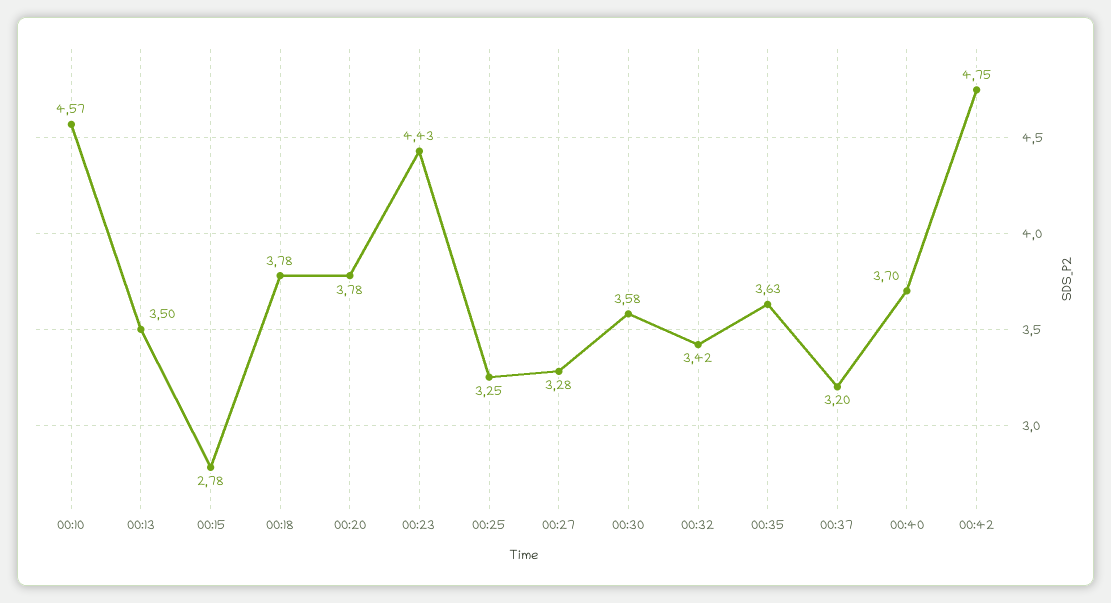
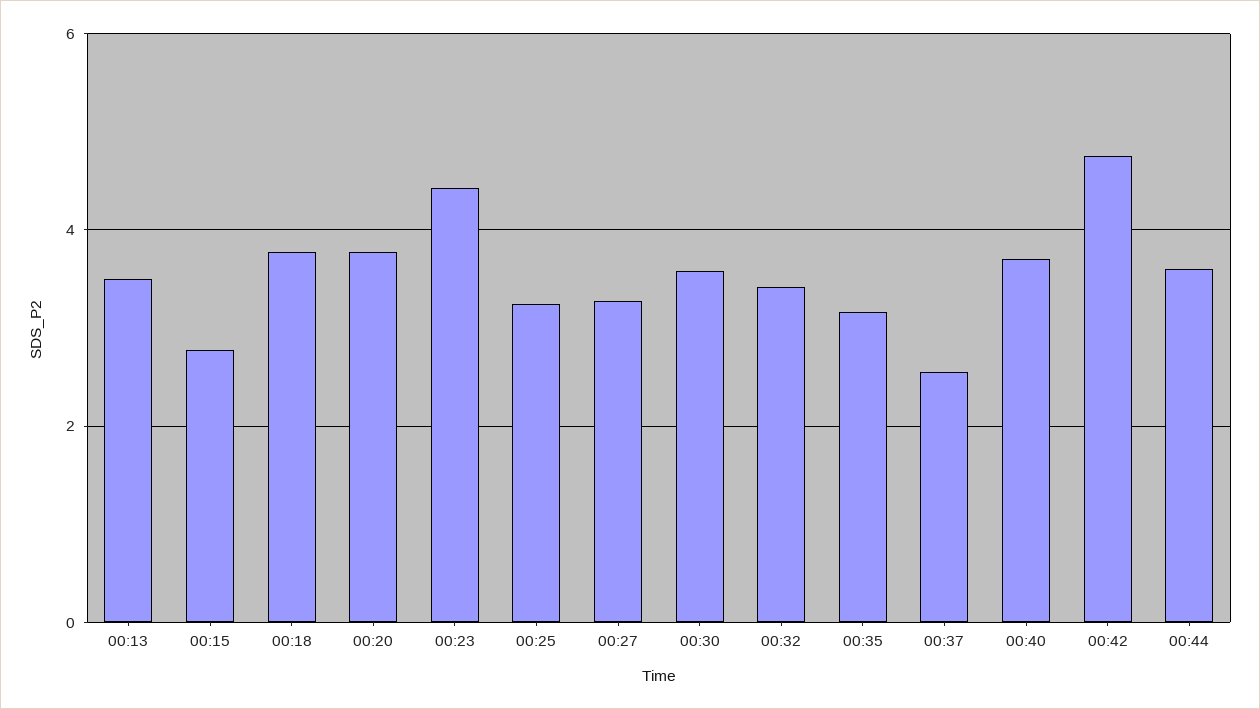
00:10: 4.57 -> none
00:35: 3.63 -> 3.2
00:37: 3.2 -> 2.6
00:44: none -> 3.6

